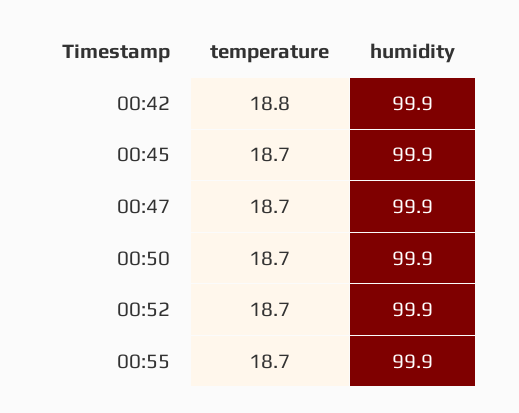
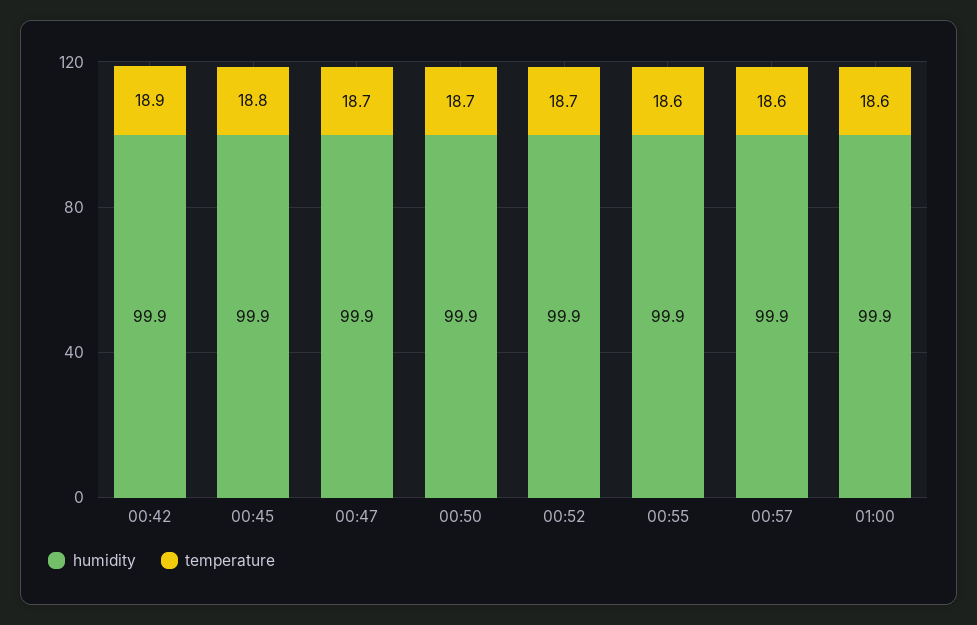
temperature, 00:42: 18.8 -> 18.9
temperature, 00:45: 18.7 -> 18.8
temperature, 00:55: 18.7 -> 18.6
humidity, 00:57: none -> 99.9
temperature, 00:57: none -> 18.6
humidity, 01:00: none -> 99.9
temperature, 01:00: none -> 18.6

